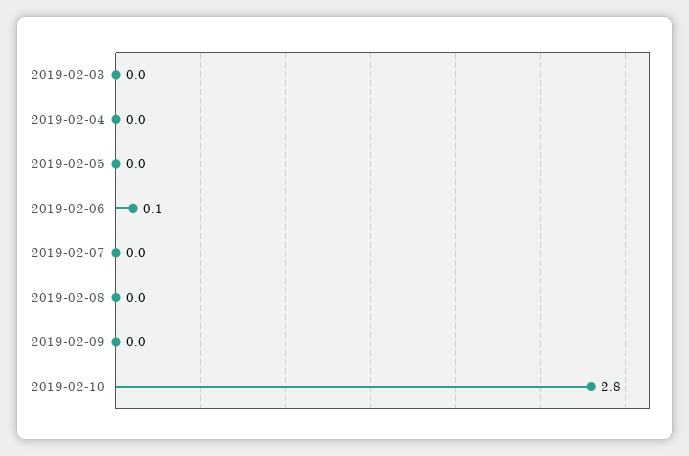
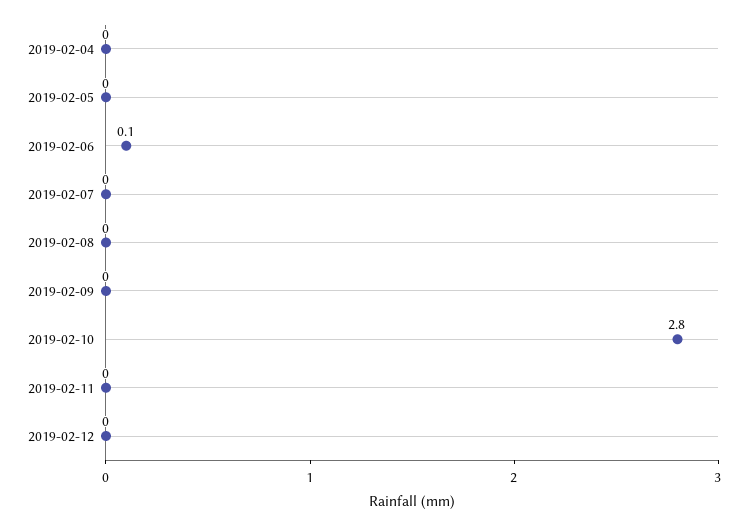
2019-02-03: 0 -> none
2019-02-11: none -> 0
2019-02-12: none -> 0

